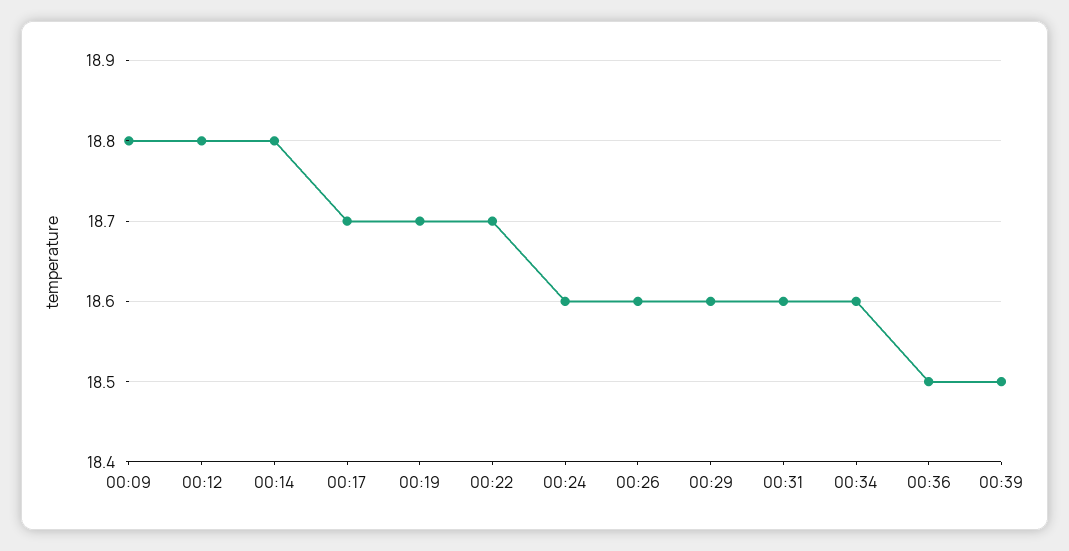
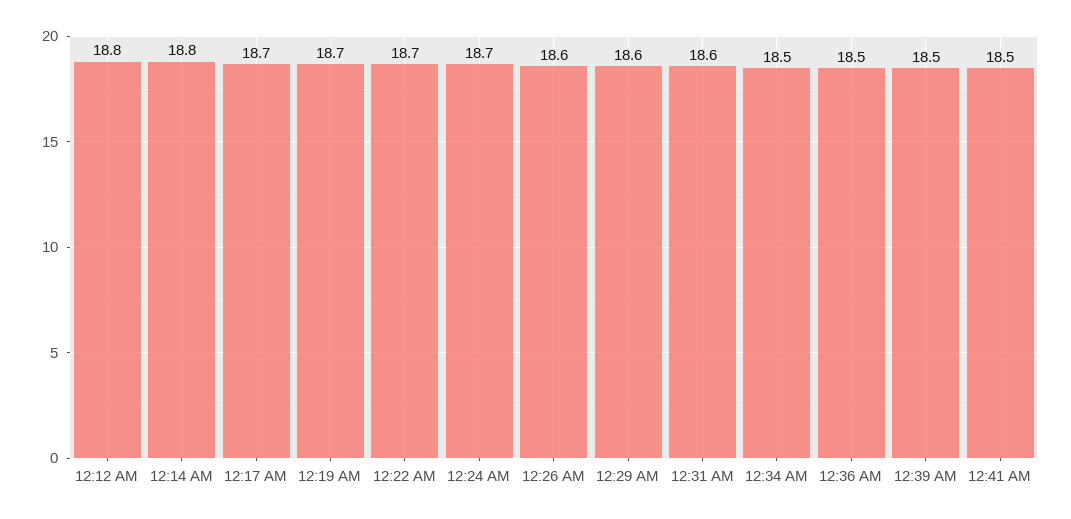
00:09: 18.8 -> none
00:24: 18.6 -> 18.7
00:34: 18.6 -> 18.5
12:41 AM: none -> 18.5

